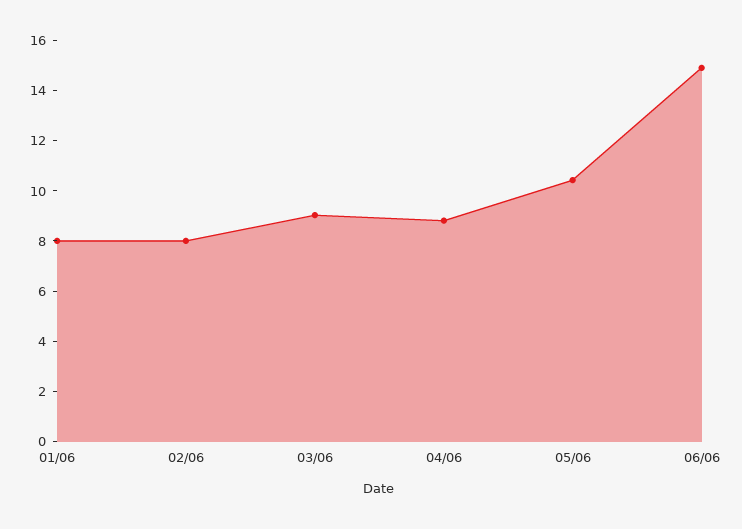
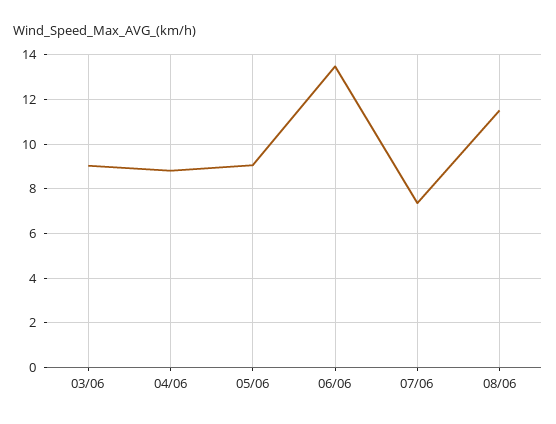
01/06: 8 -> none
02/06: 8 -> none
05/06: 10.5 -> 9
06/06: 15 -> 13.5
07/06: none -> 7.5
08/06: none -> 11.5

